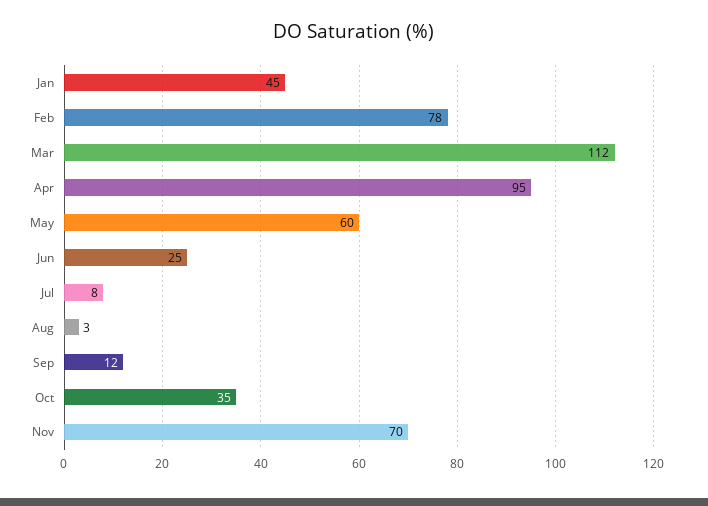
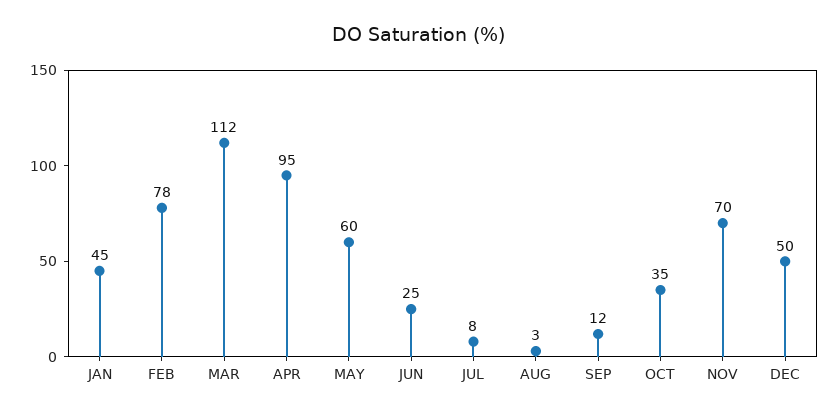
DEC: none -> 50

